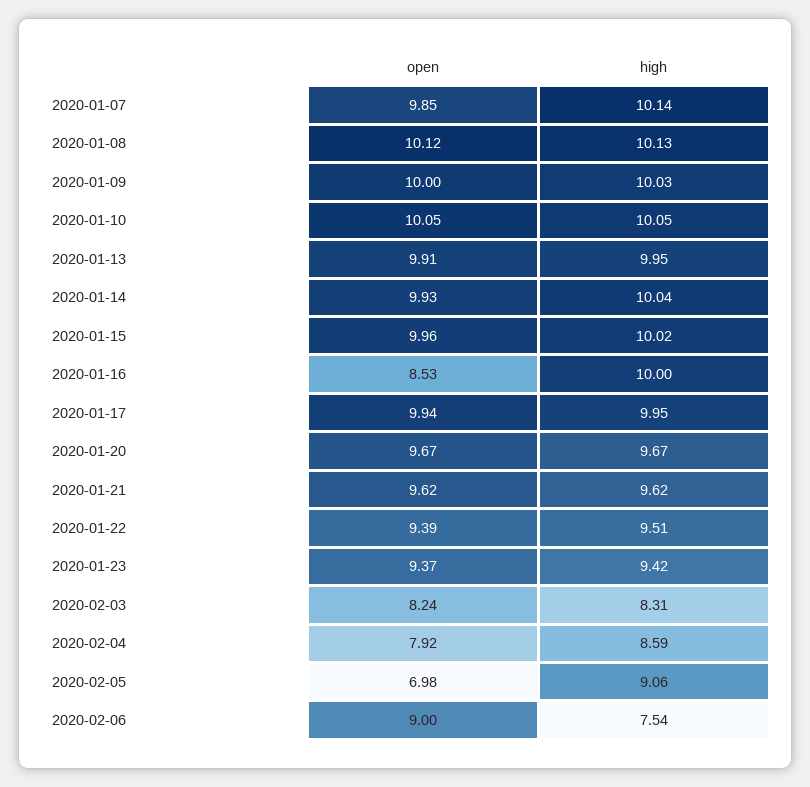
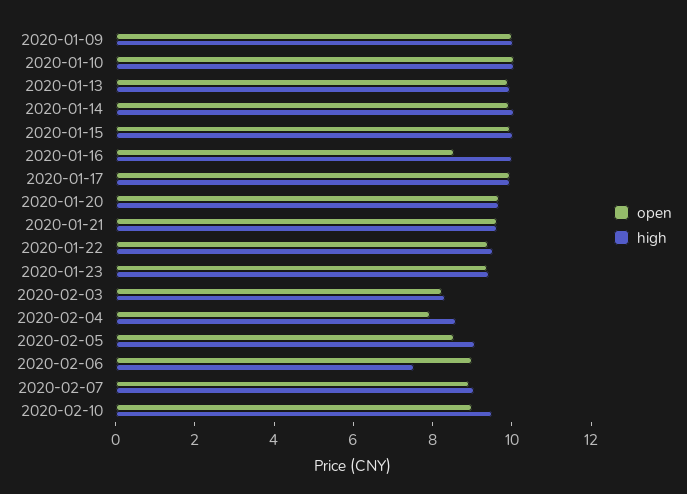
open, 2020-01-07: 9.85 -> none
high, 2020-01-07: 10.14 -> none
open, 2020-01-08: 10.12 -> none
high, 2020-01-08: 10.13 -> none
open, 2020-02-05: 6.98 -> 8.5
open, 2020-02-07: none -> 9
high, 2020-02-07: none -> 9
open, 2020-02-10: none -> 9
high, 2020-02-10: none -> 9.5

